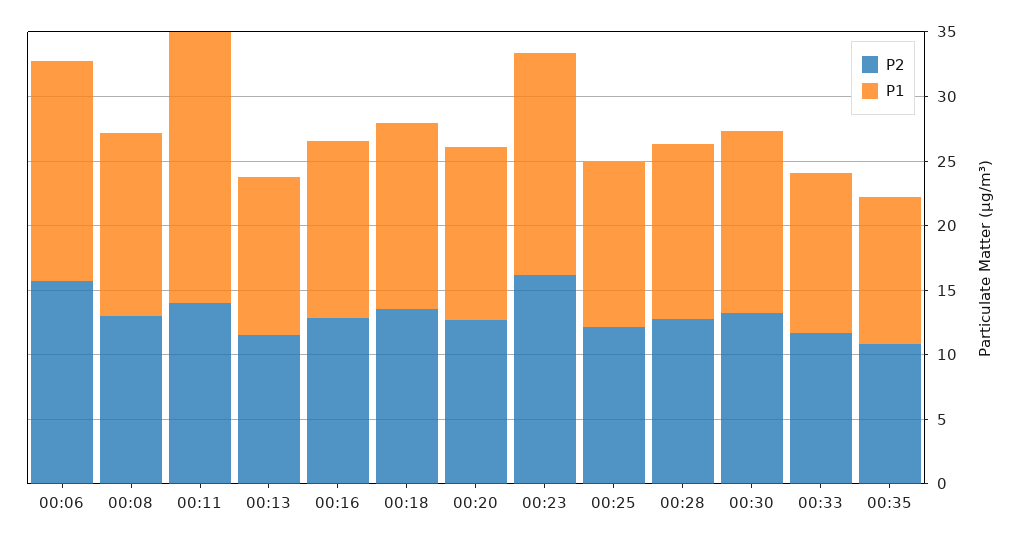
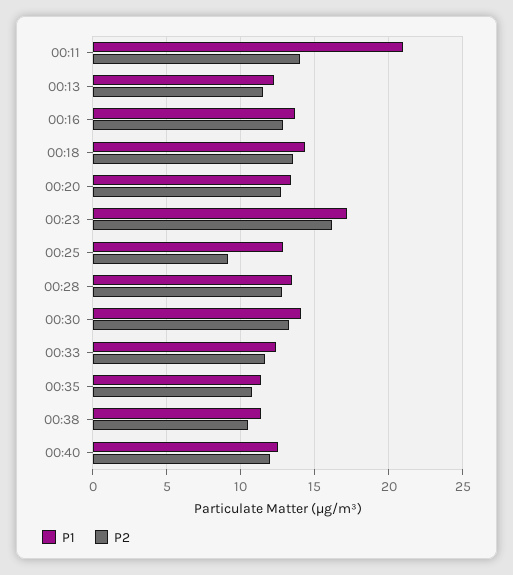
P2, 00:06: 16 -> none
P1, 00:06: 17 -> none
P2, 00:08: 13 -> none
P1, 00:08: 14 -> none
P2, 00:25: 12 -> 9
P1, 00:38: none -> 11.5
P2, 00:38: none -> 10.5
P1, 00:40: none -> 12.5
P2, 00:40: none -> 12

